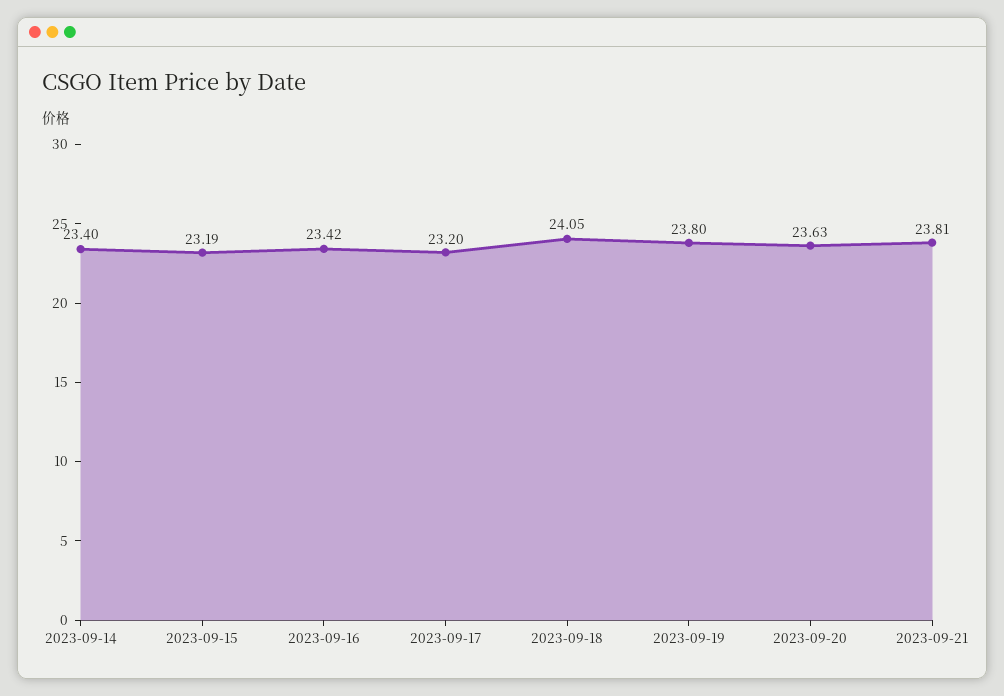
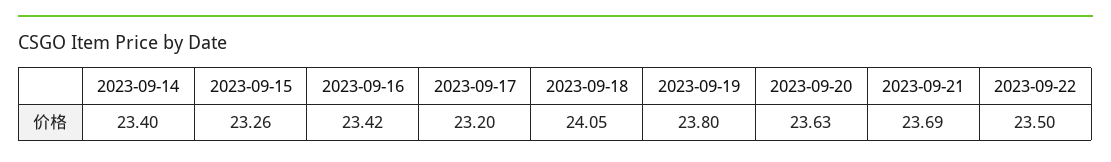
2023-09-15: 23.19 -> 23.26
2023-09-21: 23.81 -> 23.69
2023-09-22: none -> 23.5

